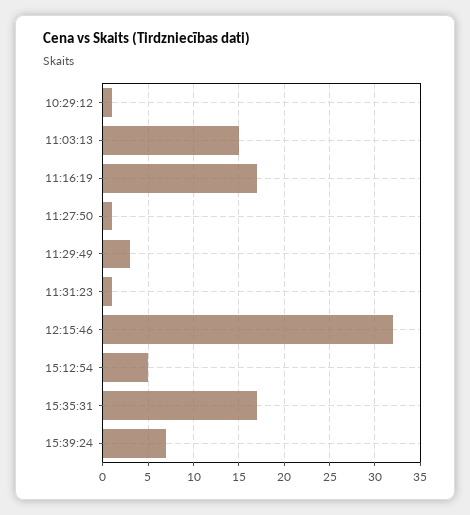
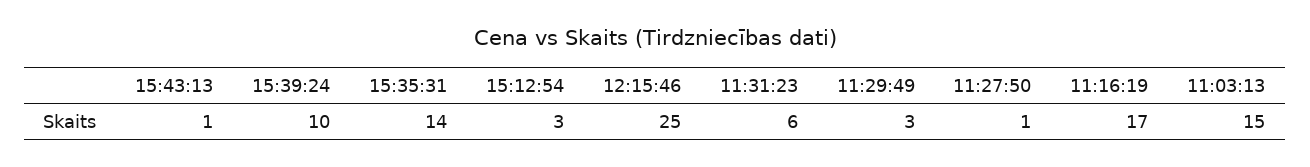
10:29:12: 1 -> none
11:31:23: 1 -> 6
12:15:46: 32 -> 25
15:12:54: 5 -> 3
15:35:31: 17 -> 14
15:39:24: 7 -> 10
15:43:13: none -> 1

